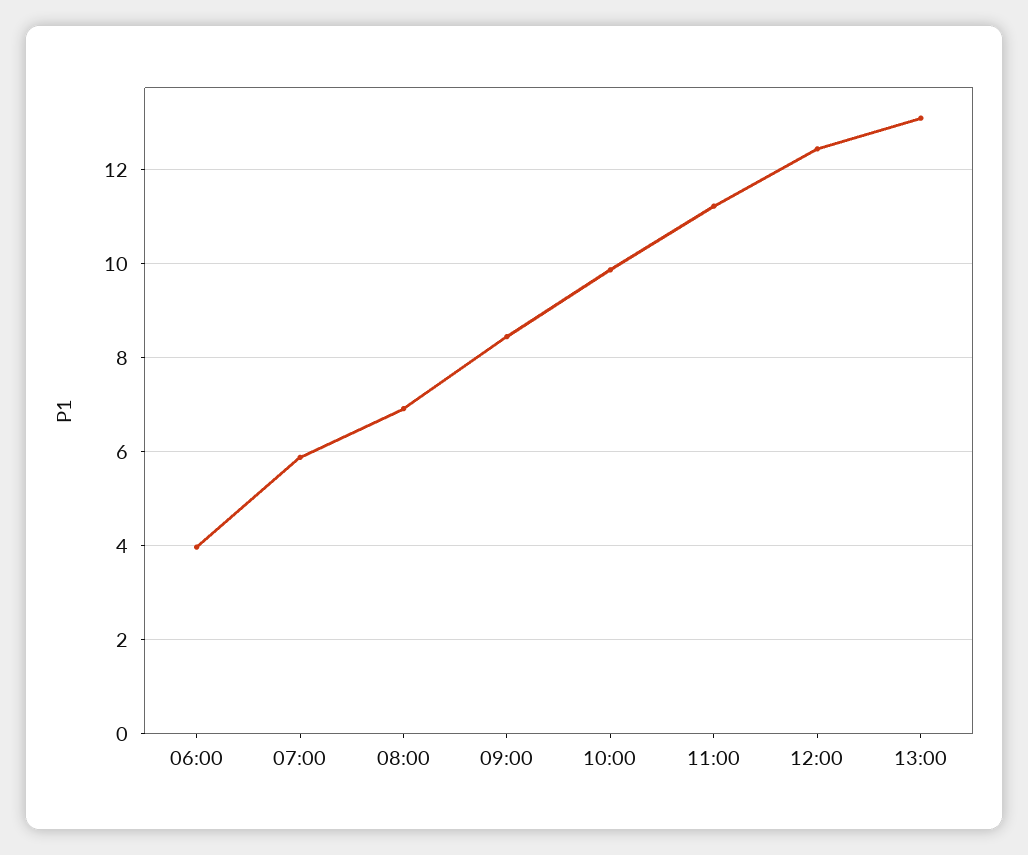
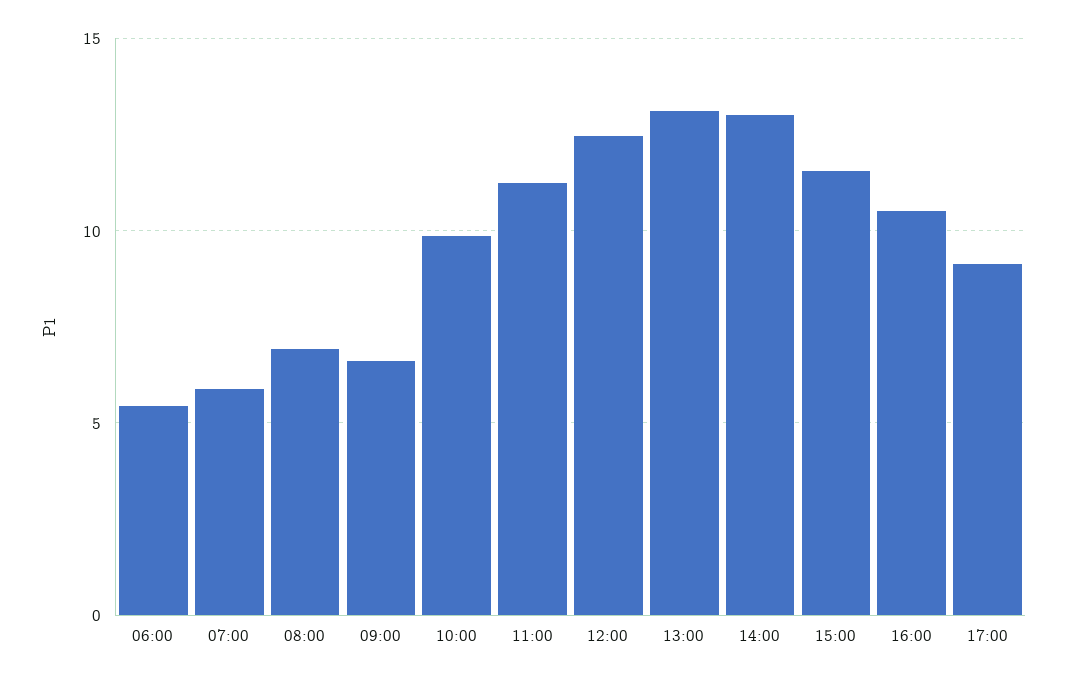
06:00: 4 -> 5.5
09:00: 8.4 -> 6.5
14:00: none -> 13
15:00: none -> 11.5
16:00: none -> 10.5
17:00: none -> 9

